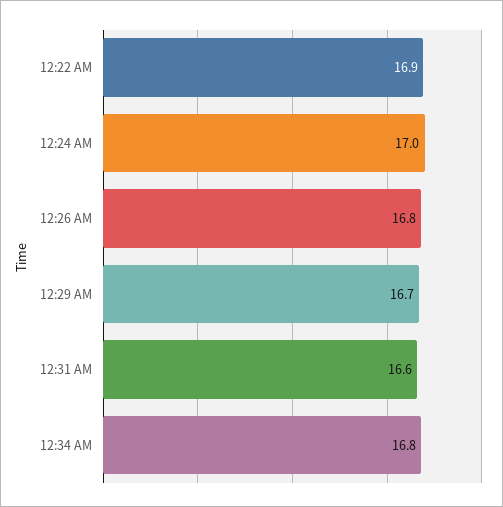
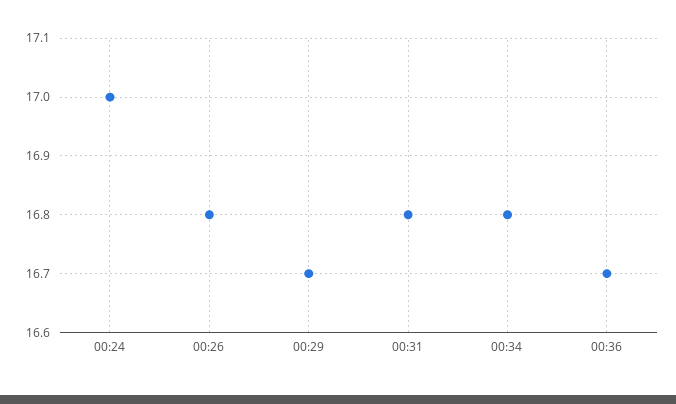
12:22 AM: 16.9 -> none
12:31 AM: 16.6 -> 16.8
00:36: none -> 16.7

